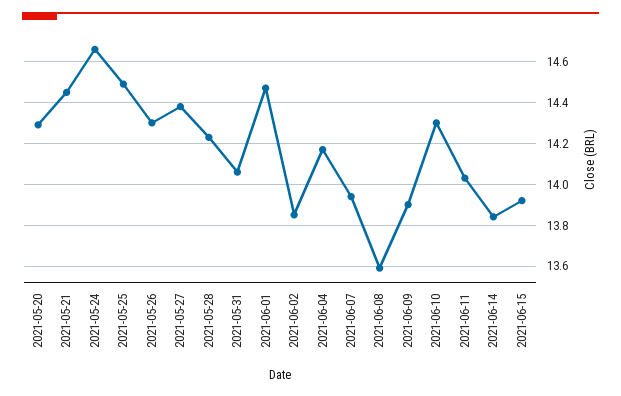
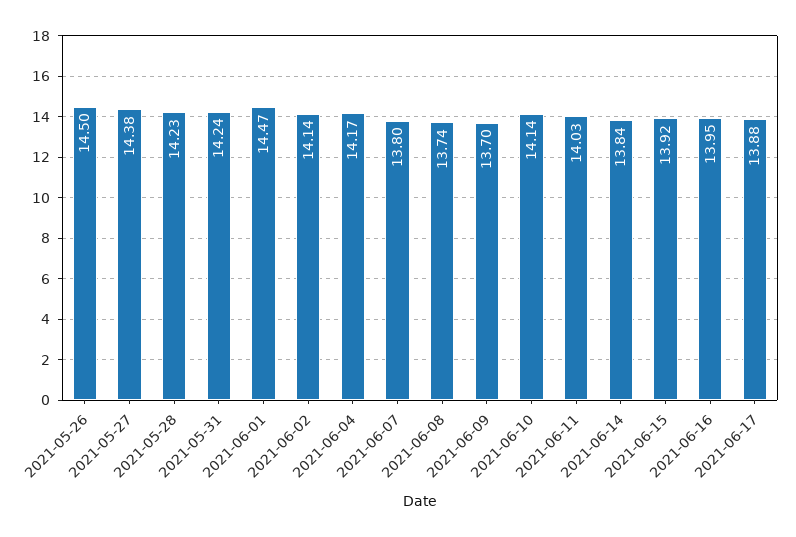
2021-05-20: 14.3 -> none
2021-05-21: 14.45 -> none
2021-05-24: 14.65 -> none
2021-05-25: 14.5 -> none
2021-05-26: 14.3 -> 14.5
2021-05-31: 14.05 -> 14.24
2021-06-02: 13.85 -> 14.14
2021-06-07: 13.95 -> 13.8
2021-06-08: 13.6 -> 13.74
2021-06-09: 13.9 -> 13.7
2021-06-10: 14.3 -> 14.14
2021-06-16: none -> 13.95
2021-06-17: none -> 13.88

